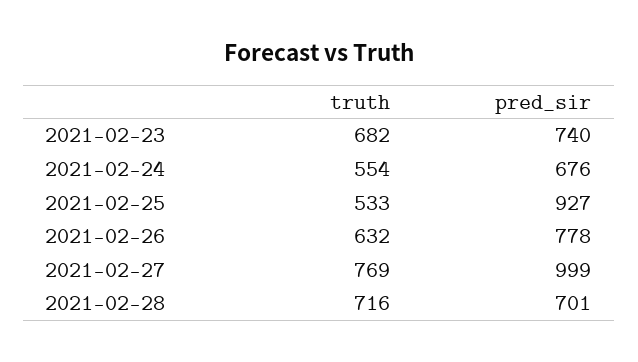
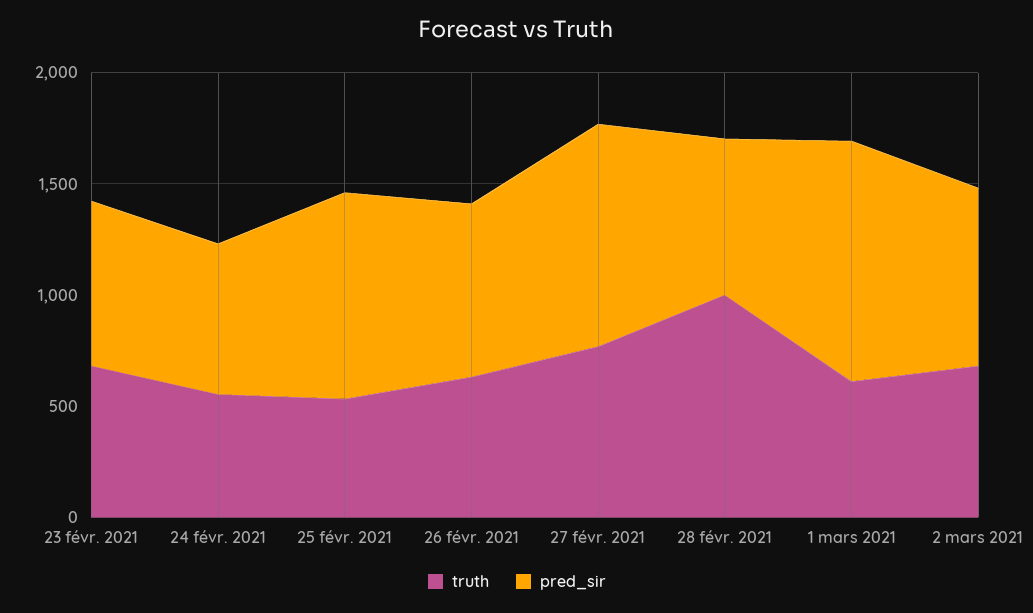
truth, 2021-02-28: 716 -> 1000
truth, 1 mars 2021: none -> 600
pred_sir, 1 mars 2021: none -> 1100
truth, 2 mars 2021: none -> 700
pred_sir, 2 mars 2021: none -> 800

